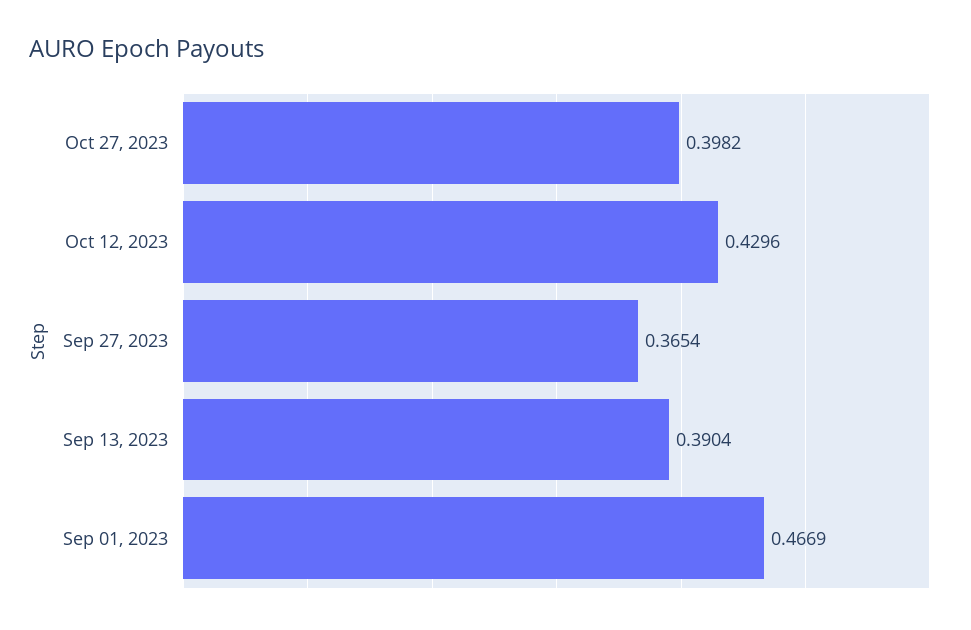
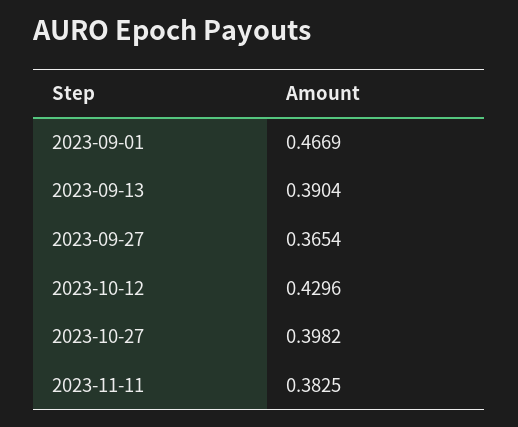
2023-11-11: none -> 0.3825

